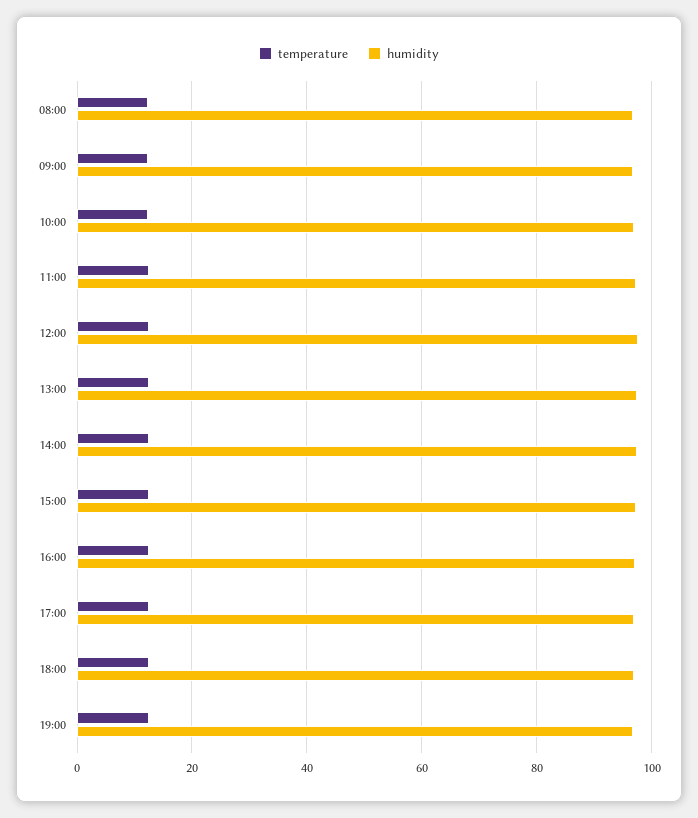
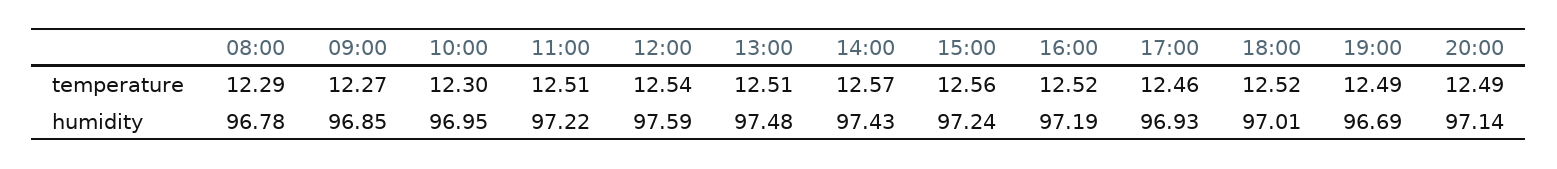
temperature, 20:00: none -> 12.49
humidity, 20:00: none -> 97.14

